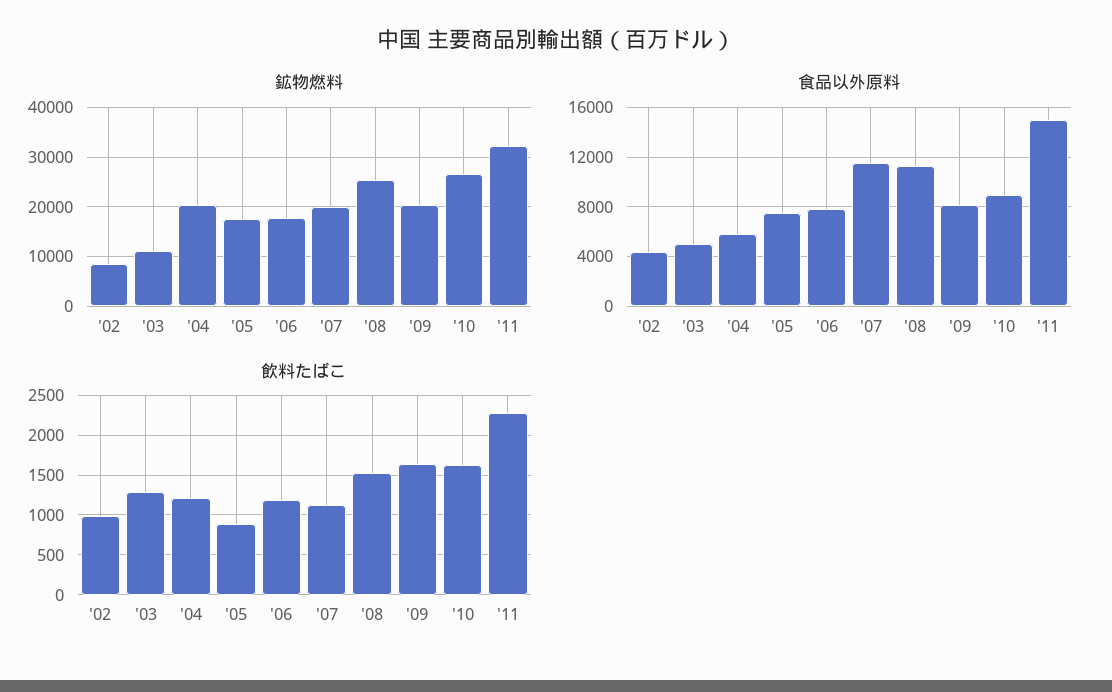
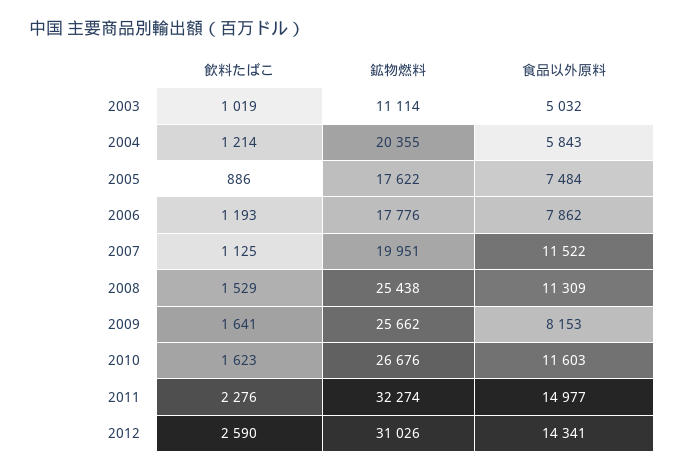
鉱物燃料, '02: 8000 -> none
鉱物燃料, '09: 20000 -> 25662
食品以外原料, '02: 4500 -> none
食品以外原料, '10: 9000 -> 11603
飲料たばこ, '02: 1000 -> none
飲料たばこ, '03: 1300 -> 1019
飲料たばこ, 2012: none -> 2590
鉱物燃料, 2012: none -> 31026
食品以外原料, 2012: none -> 14341

